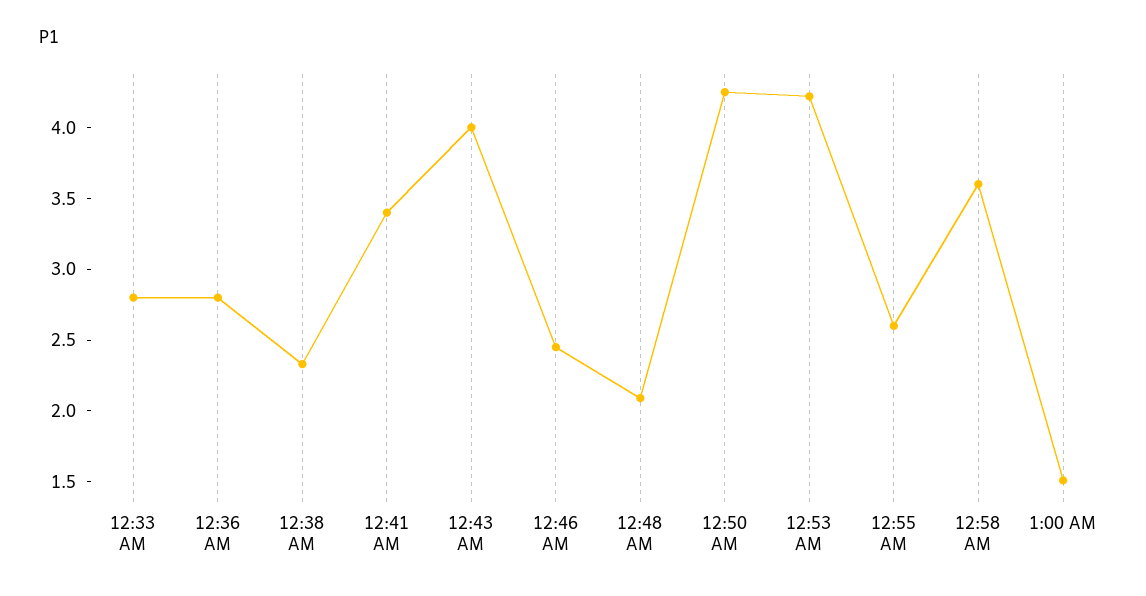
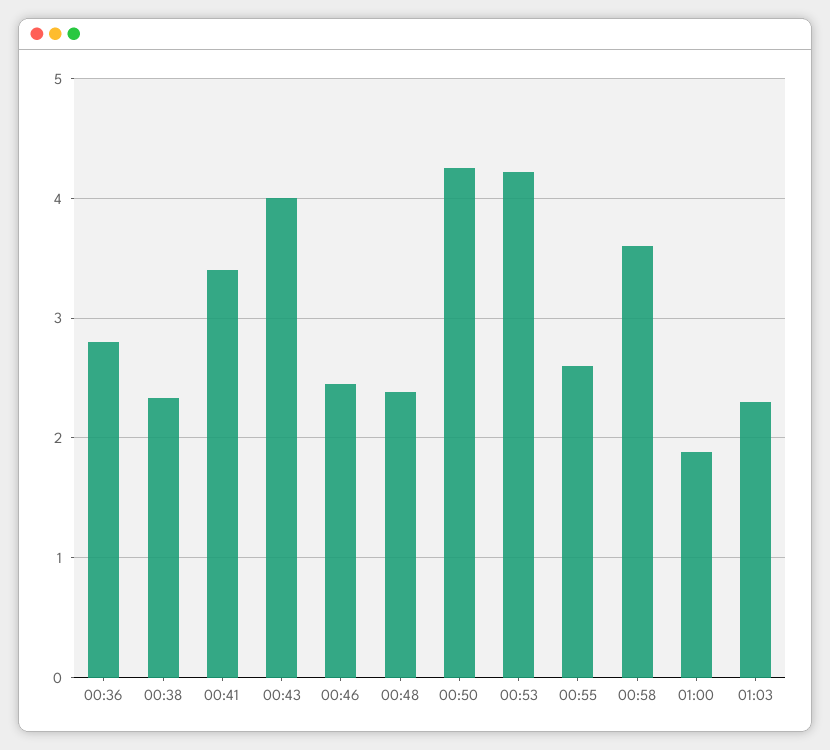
12:33 AM: 2.8 -> none
12:48 AM: 2.1 -> 2.4
1:00 AM: 1.5 -> 1.9
01:03: none -> 2.3

